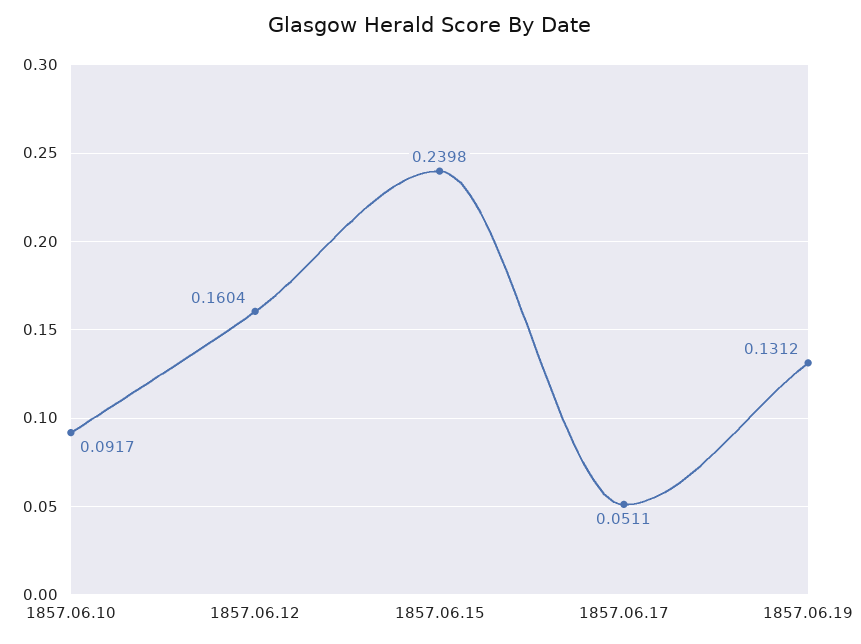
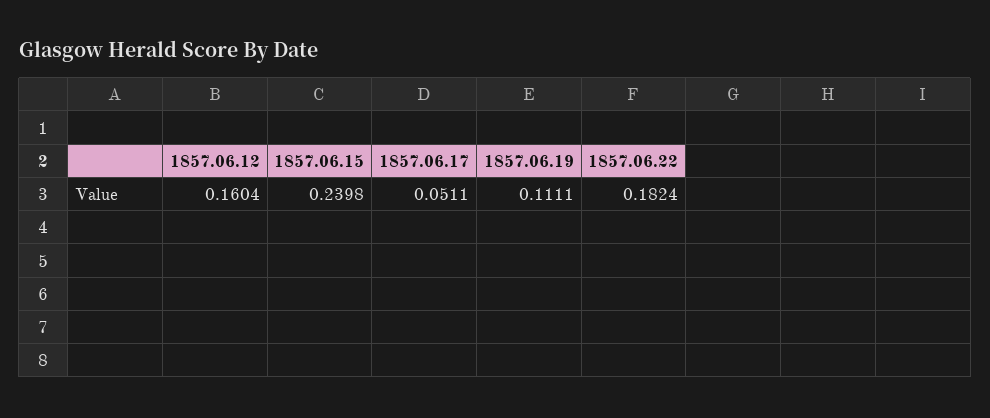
1857.06.10: 0.0917 -> none
1857.06.19: 0.1312 -> 0.1111
1857.06.22: none -> 0.1824

